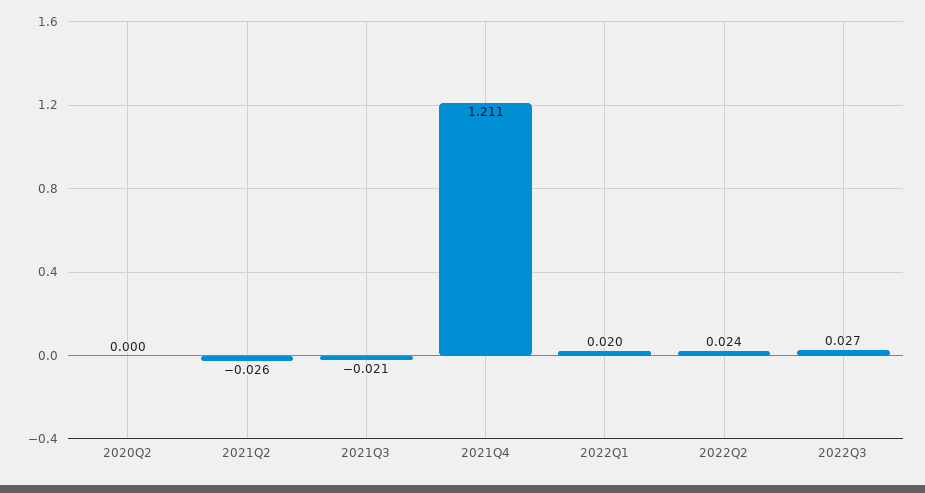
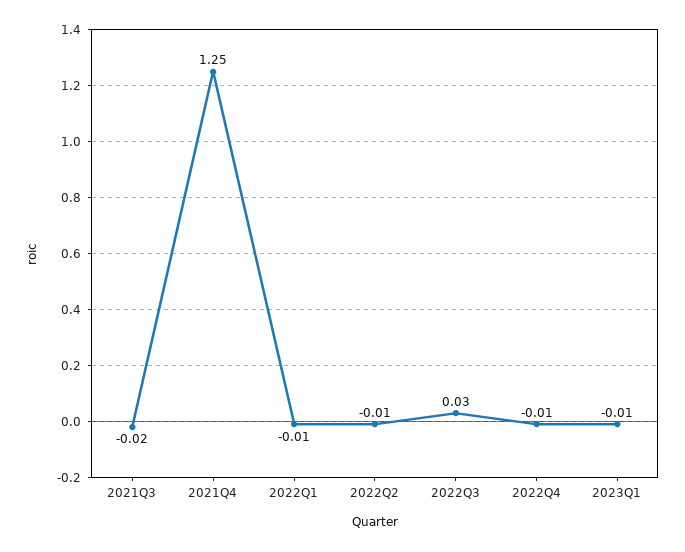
2020Q2: 0 -> none
2021Q2: -0.026 -> none
2021Q4: 1.211 -> 1.25
2022Q1: 0.02 -> -0.01
2022Q2: 0.024 -> -0.01
2022Q4: none -> -0.01
2023Q1: none -> -0.01

